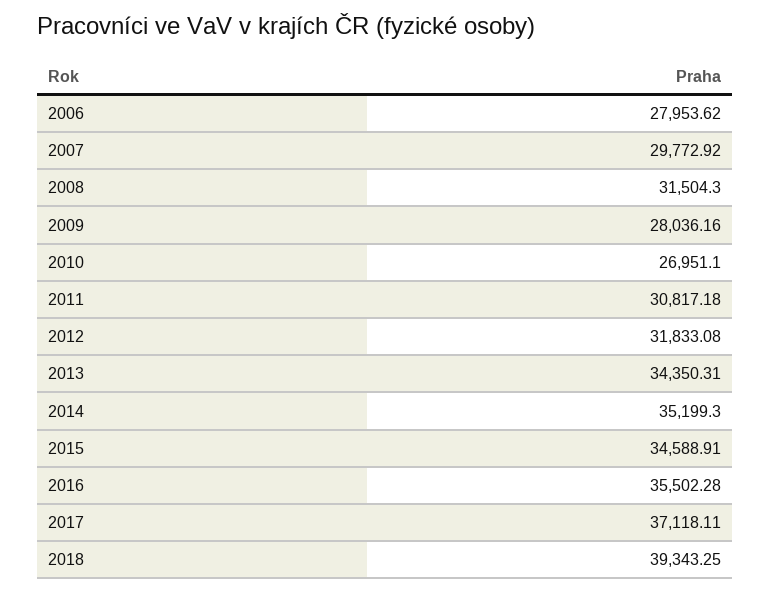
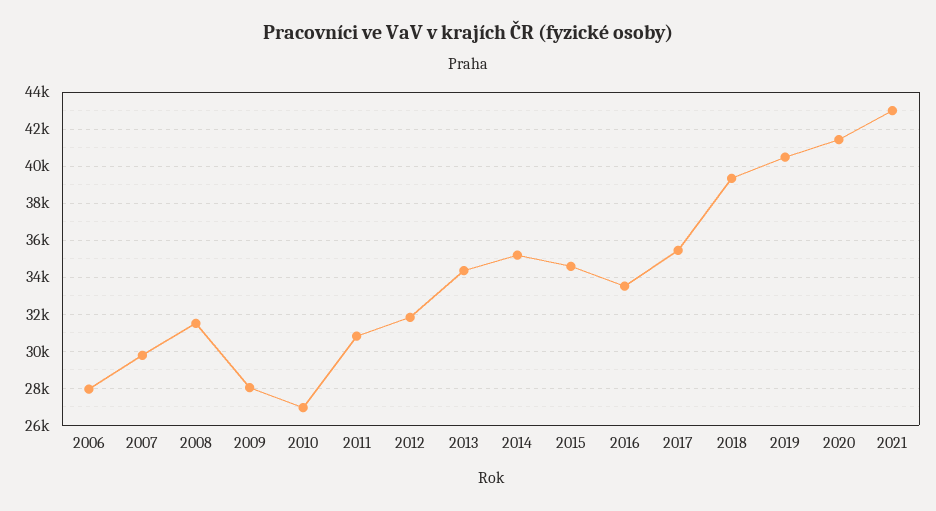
2016: 35502.28 -> 33500
2017: 37118.11 -> 35500
2019: none -> 40500
2020: none -> 41500
2021: none -> 43000

